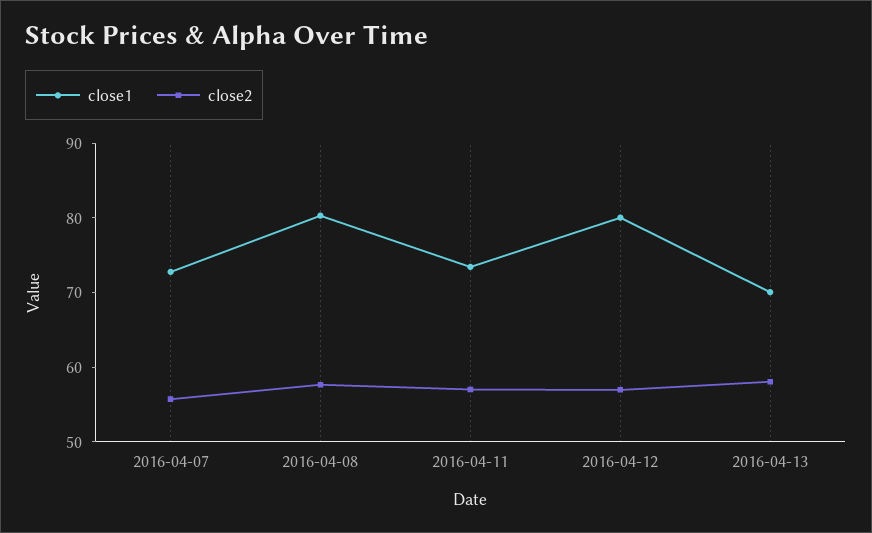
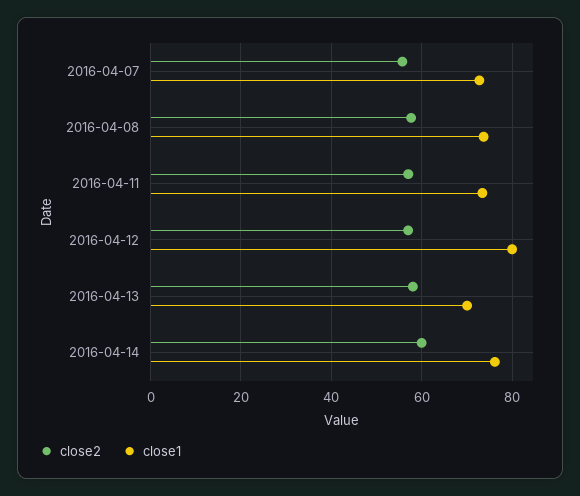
close1, 2016-04-08: 80 -> 74
close2, 2016-04-14: none -> 60
close1, 2016-04-14: none -> 76

